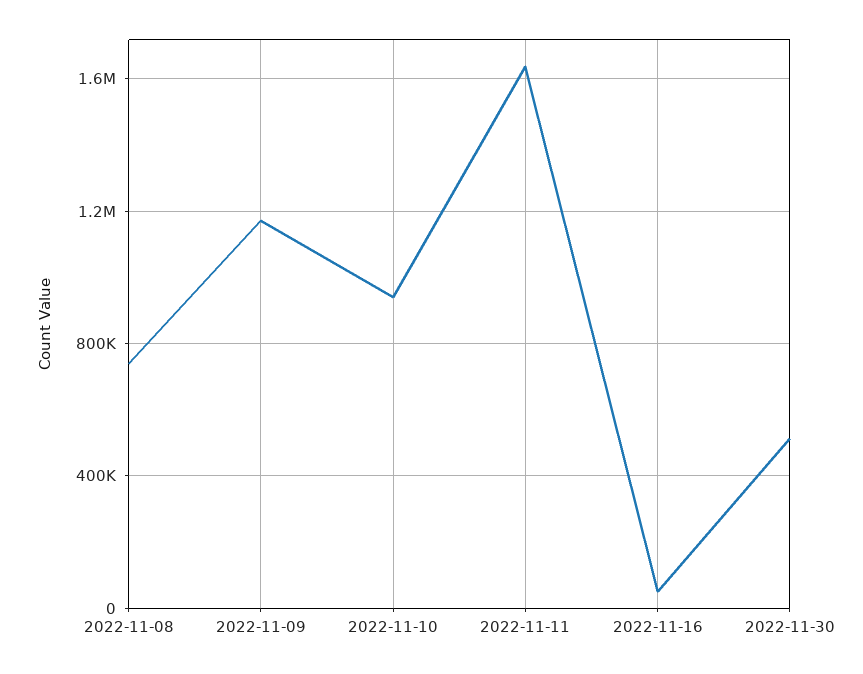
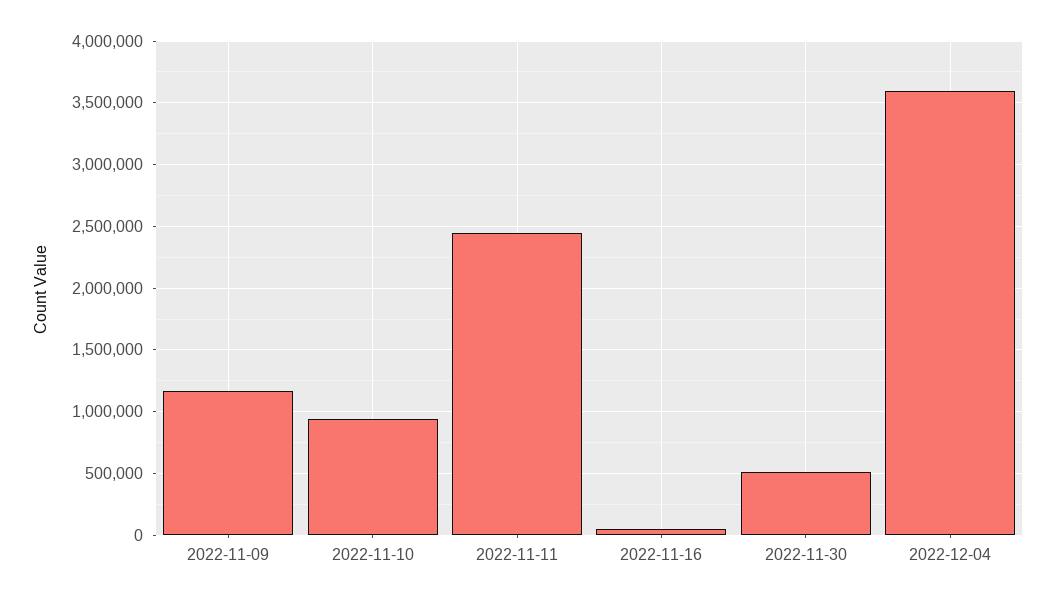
2022-11-08: 750000 -> none
2022-11-11: 1650000 -> 2450000
2022-12-04: none -> 3600000

